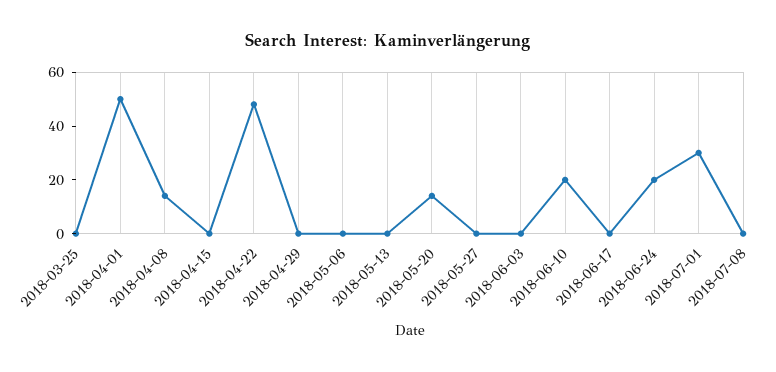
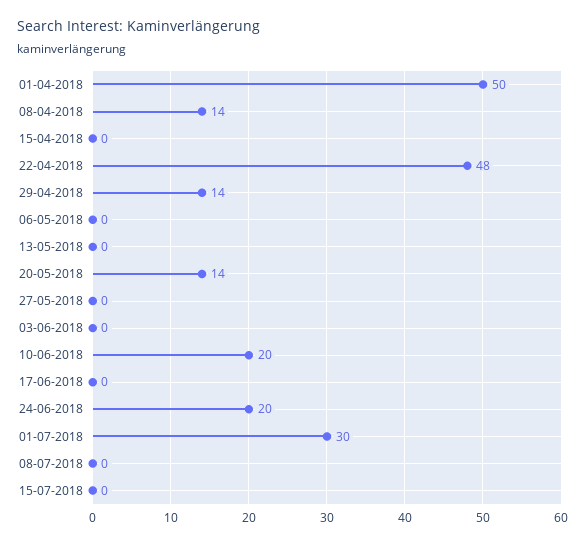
2018-03-25: 0 -> none
2018-04-29: 0 -> 14
15-07-2018: none -> 0

